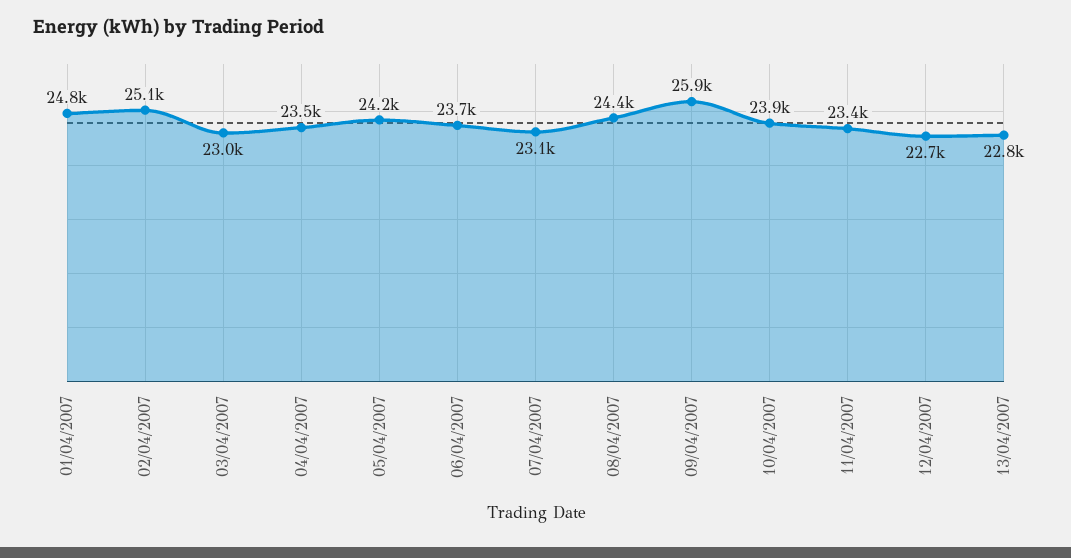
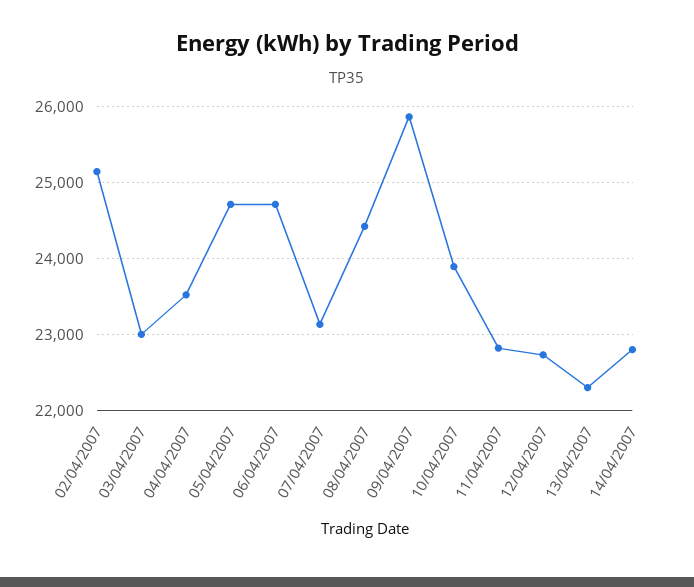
01/04/2007: 24800 -> none
05/04/2007: 24200 -> 24700
06/04/2007: 23700 -> 24700
11/04/2007: 23400 -> 22800
13/04/2007: 22800 -> 22300
14/04/2007: none -> 22800

